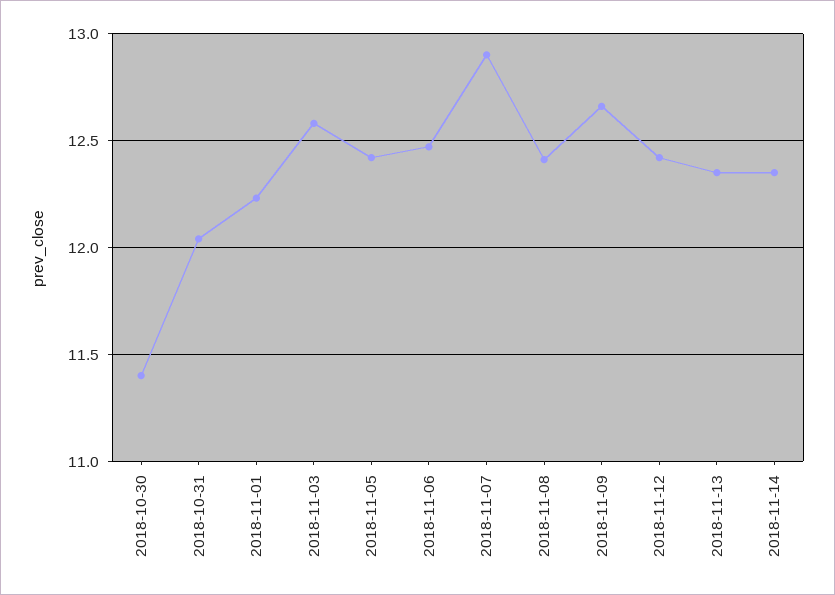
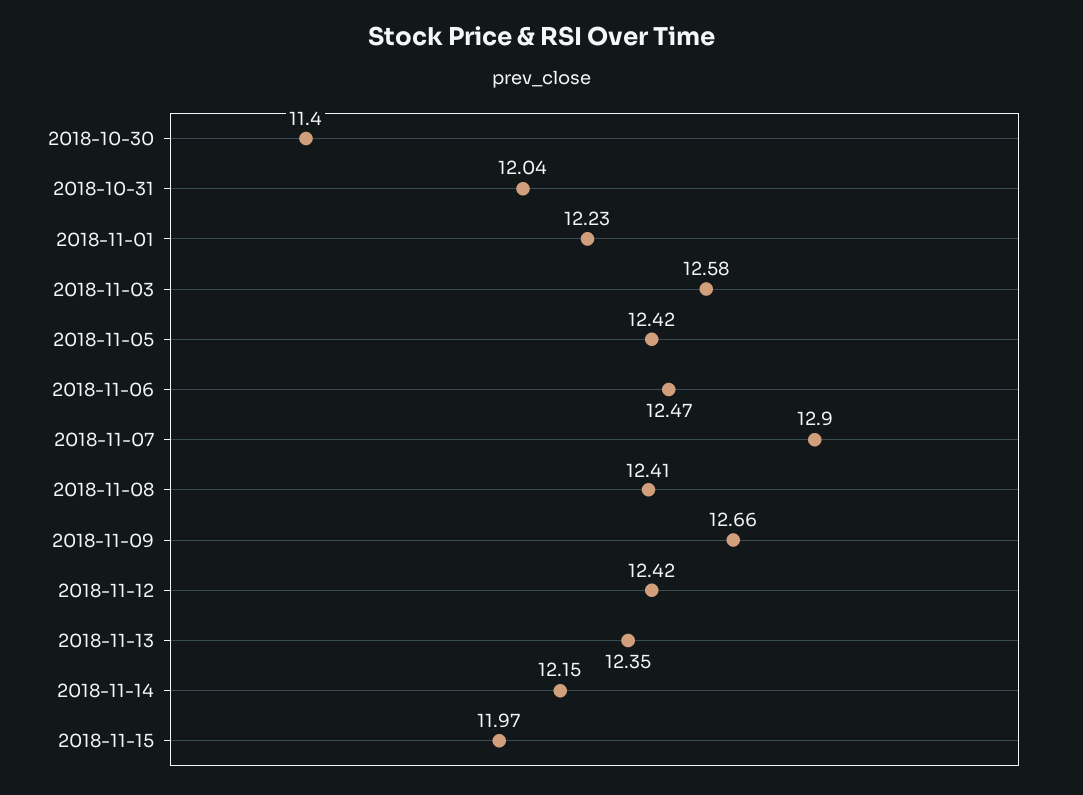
2018-11-14: 12.35 -> 12.15
2018-11-15: none -> 11.97

